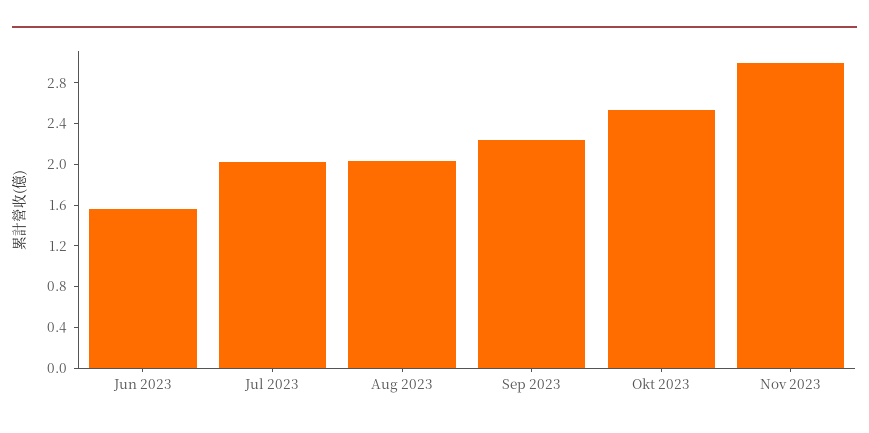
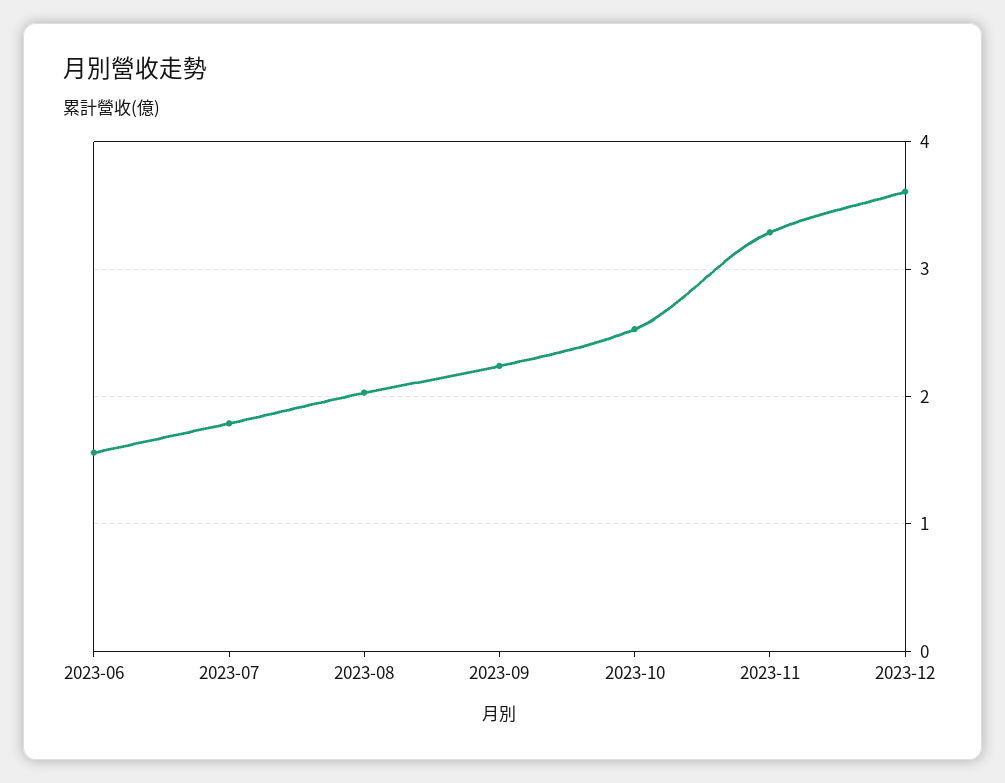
Jul 2023: 2 -> 1.8
Nov 2023: 3 -> 3.3
2023-12: none -> 3.6

